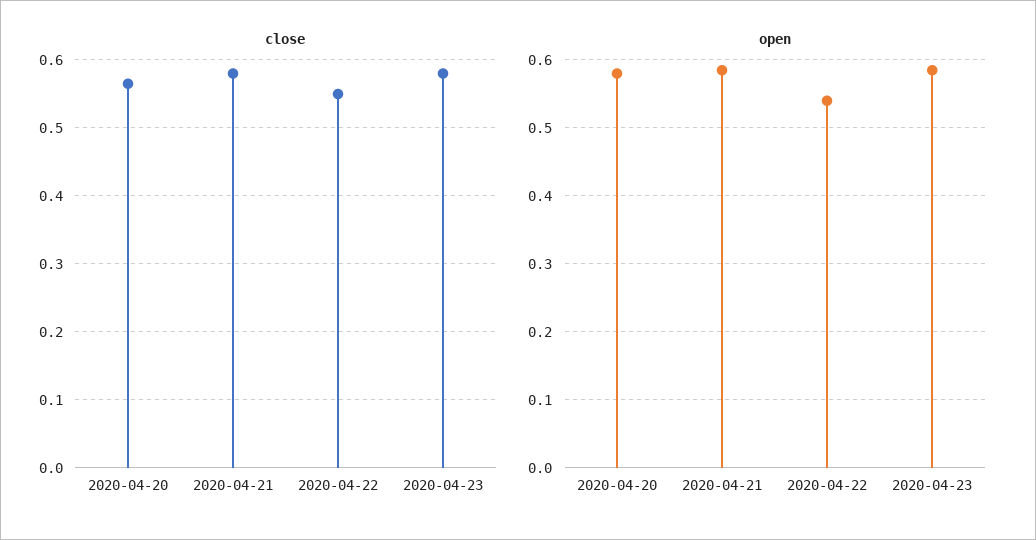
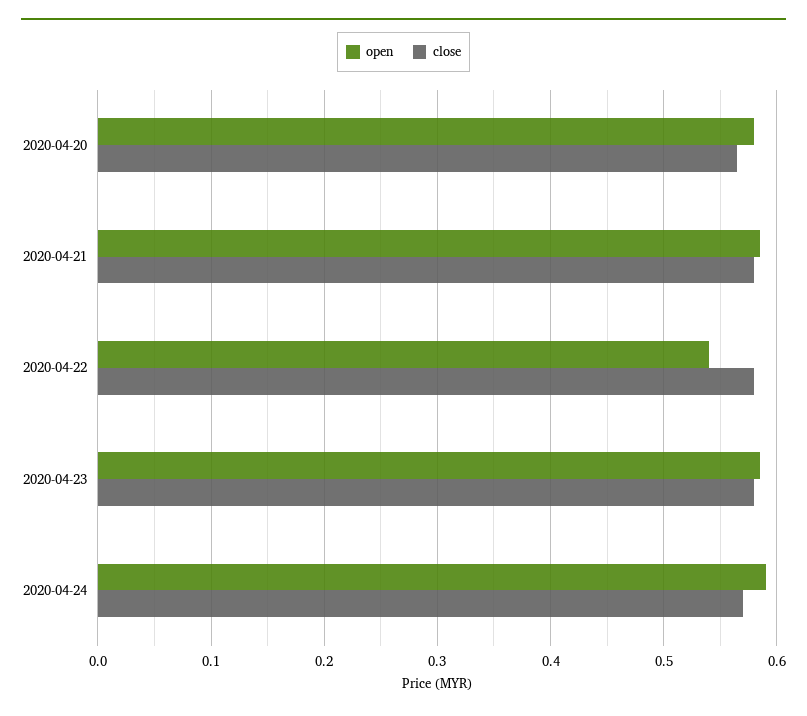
close, 2020-04-22: 0.55 -> 0.58
open, 2020-04-24: none -> 0.59
close, 2020-04-24: none -> 0.57

